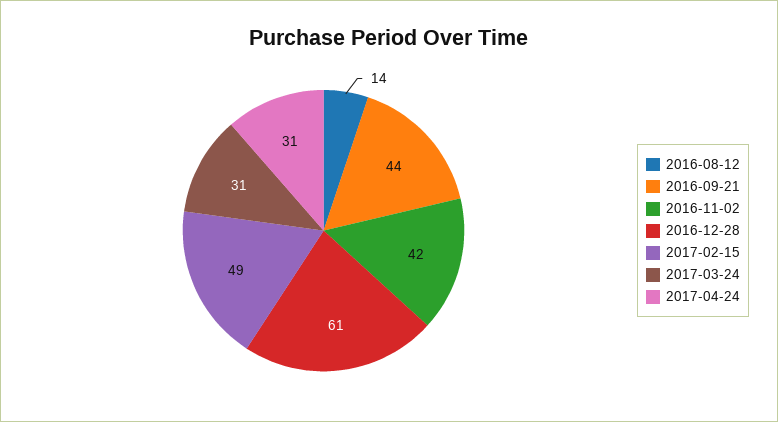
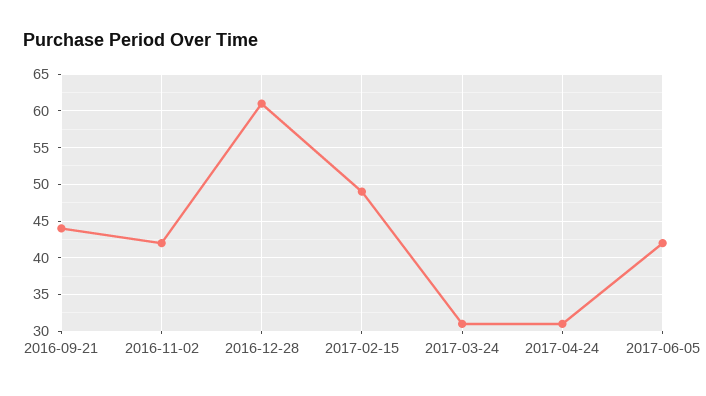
2016-08-12: 14 -> none
2017-06-05: none -> 42

